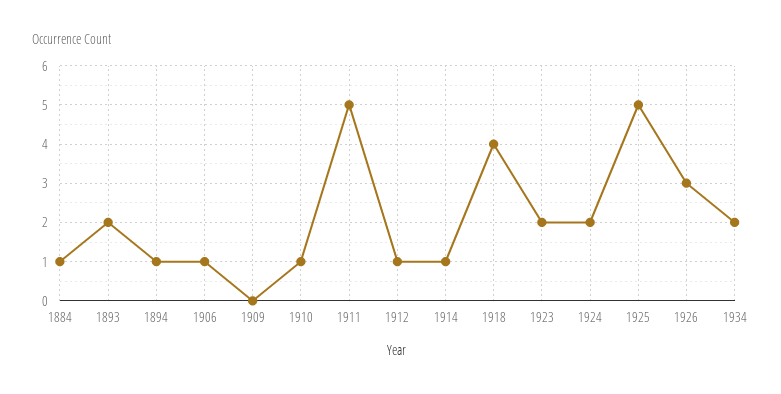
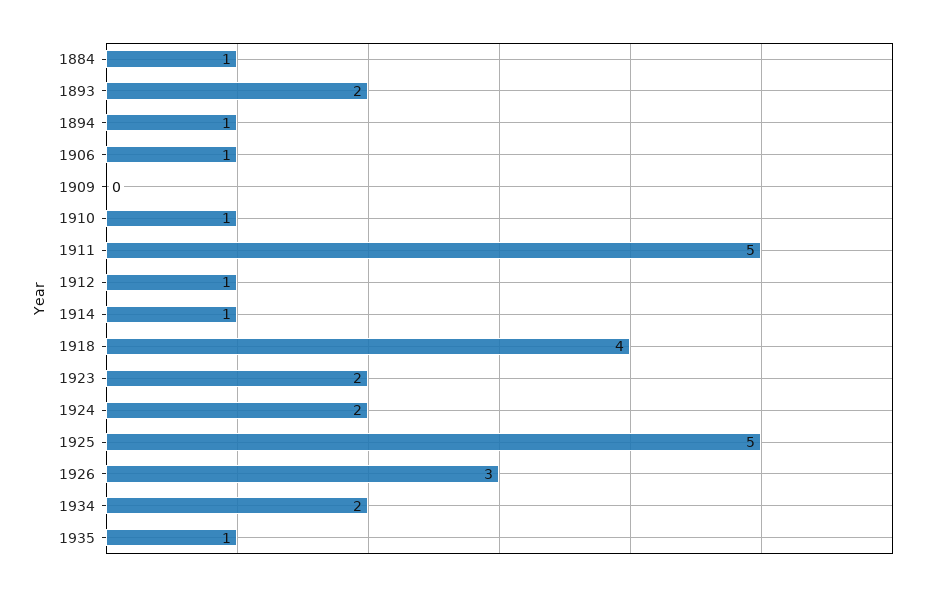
1935: none -> 1

